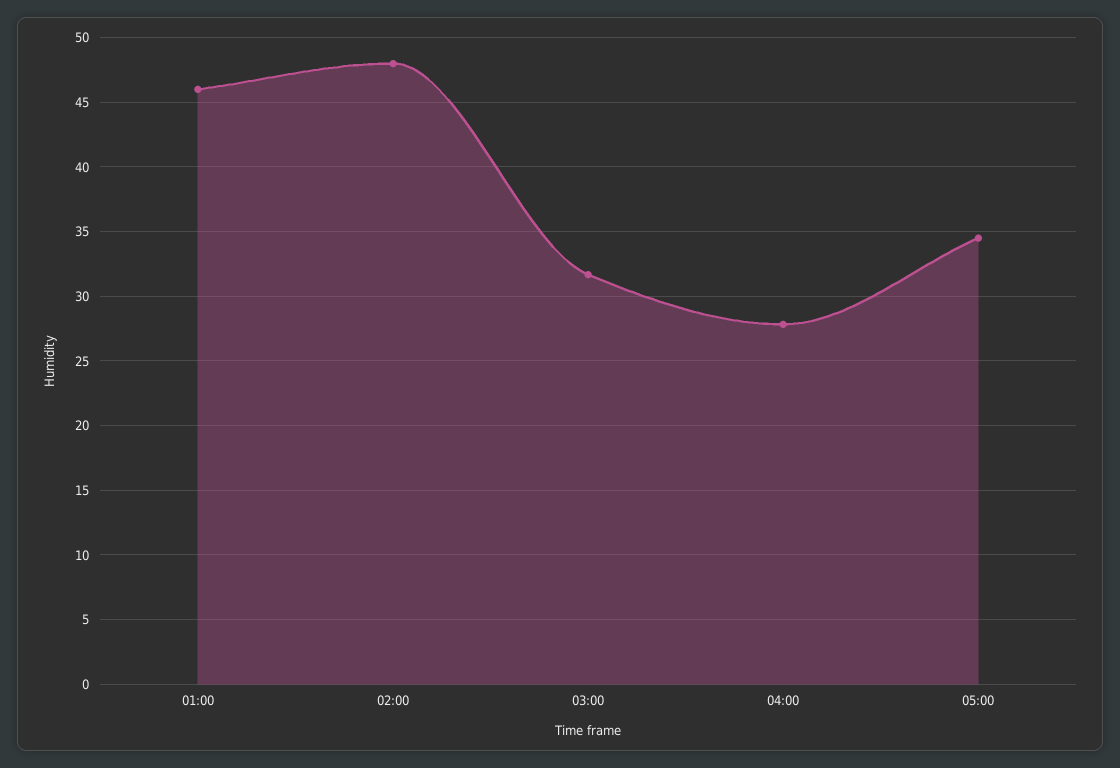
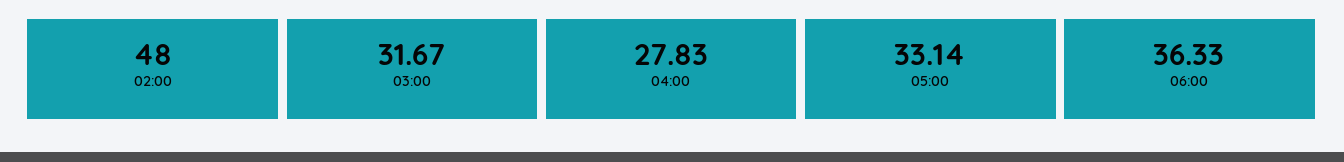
01:00: 46 -> none
05:00: 34.5 -> 33.14
06:00: none -> 36.33

